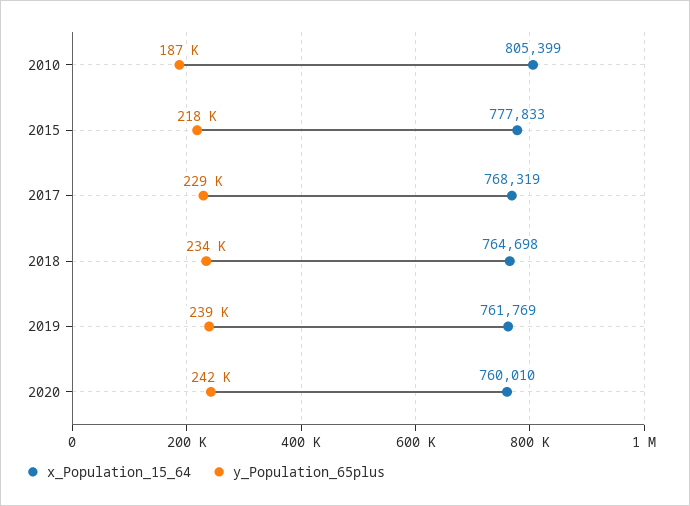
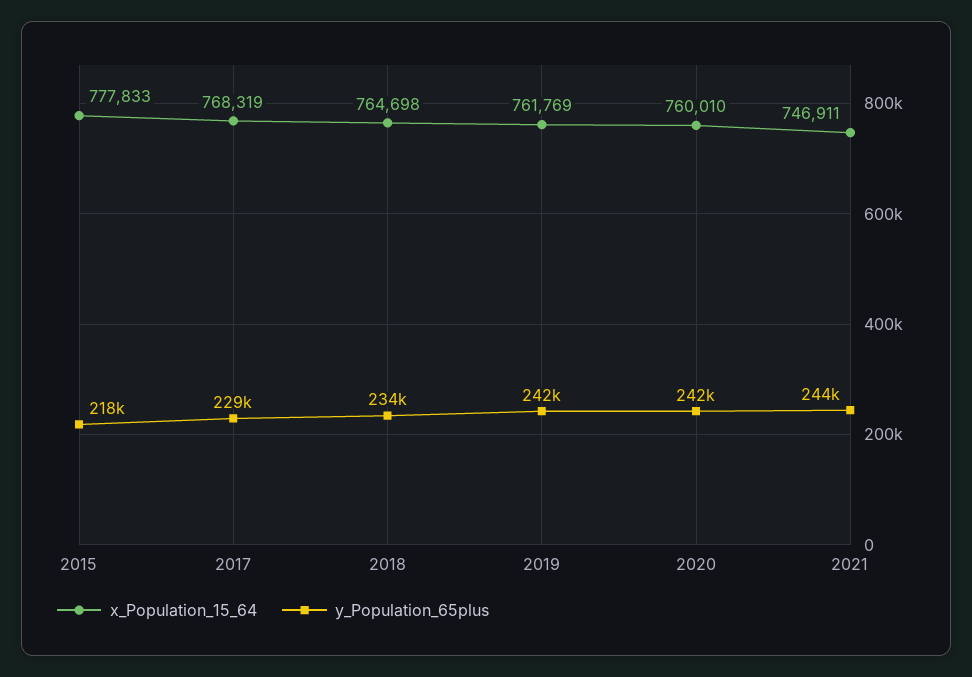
x_Population_15_64, 2010: 805399 -> none
y_Population_65plus, 2010: 187000 -> none
y_Population_65plus, 2019: 239000 -> 242000
x_Population_15_64, 2021: none -> 746911
y_Population_65plus, 2021: none -> 244000

